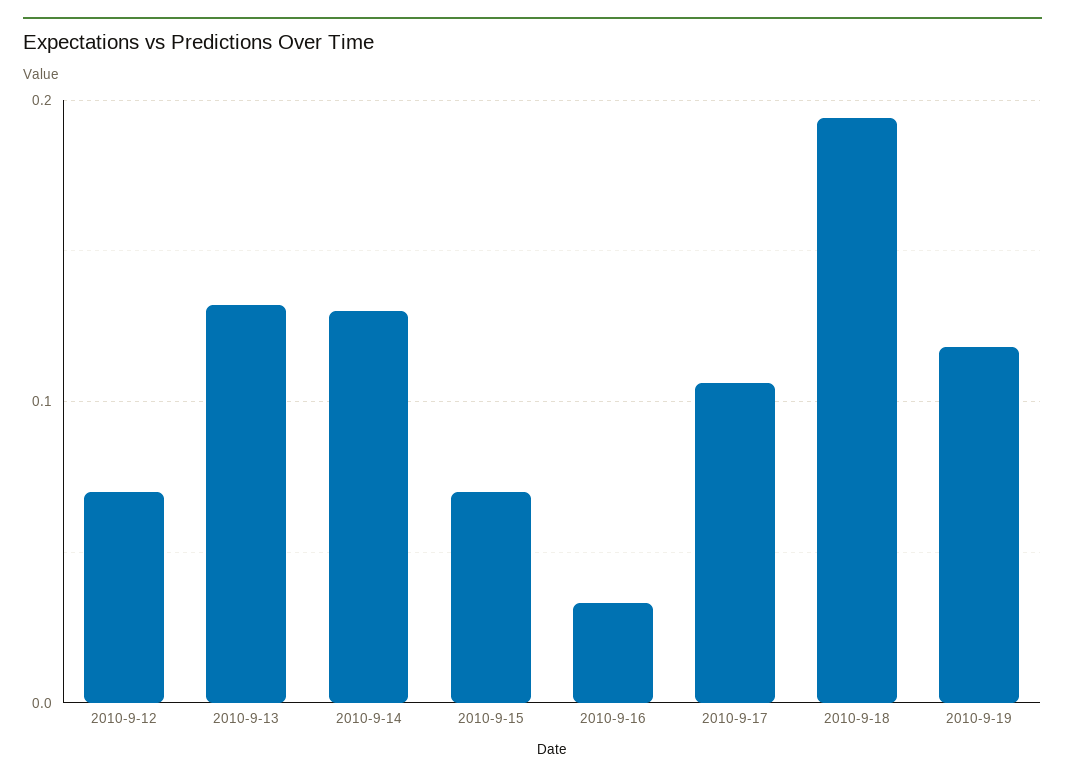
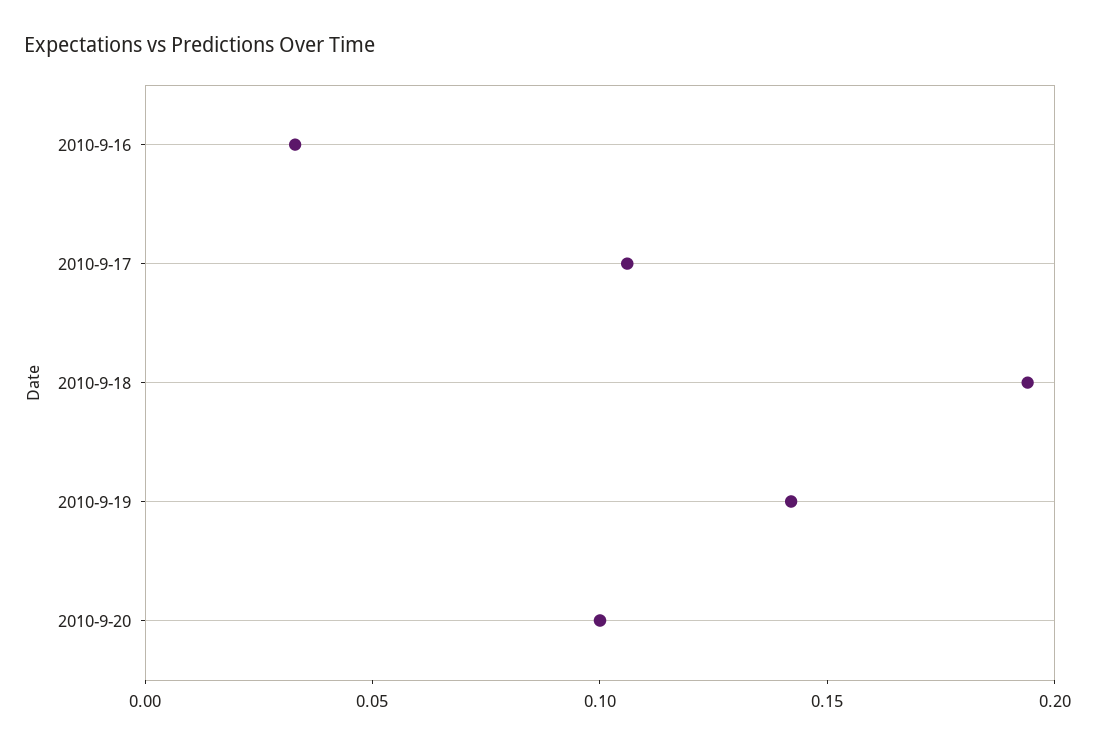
2010-9-12: 0.07 -> none
2010-9-13: 0.13 -> none
2010-9-14: 0.13 -> none
2010-9-15: 0.07 -> none
2010-9-19: 0.12 -> 0.14
2010-9-20: none -> 0.1

